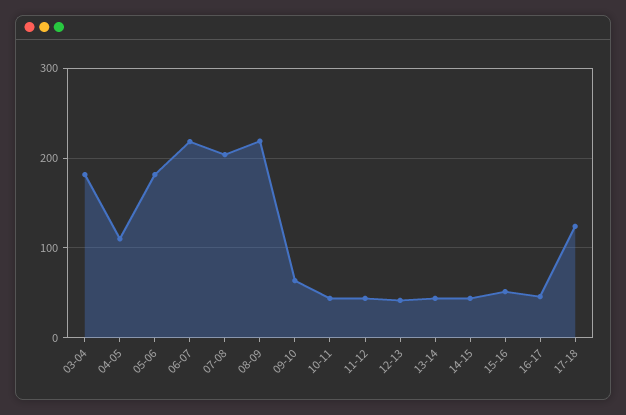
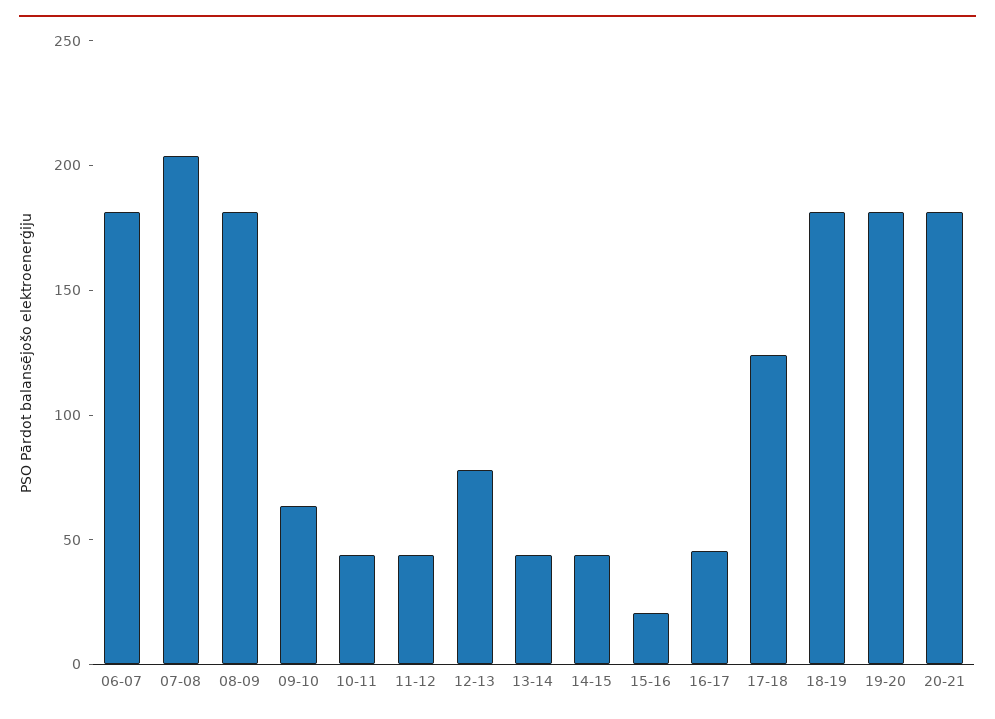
03-04: 180 -> none
04-05: 110 -> none
05-06: 180 -> none
06-07: 220 -> 180
08-09: 220 -> 180
12-13: 40 -> 80
15-16: 50 -> 20
18-19: none -> 180
19-20: none -> 180
20-21: none -> 180

